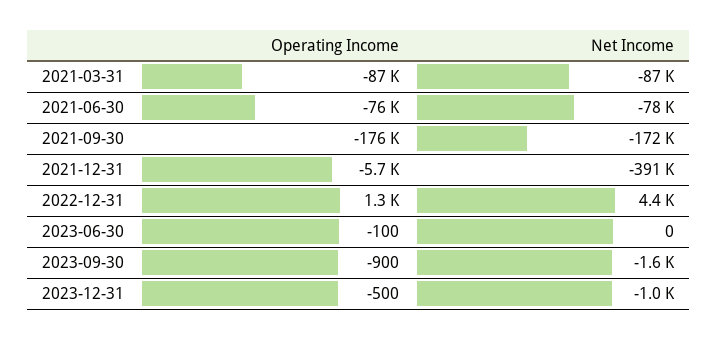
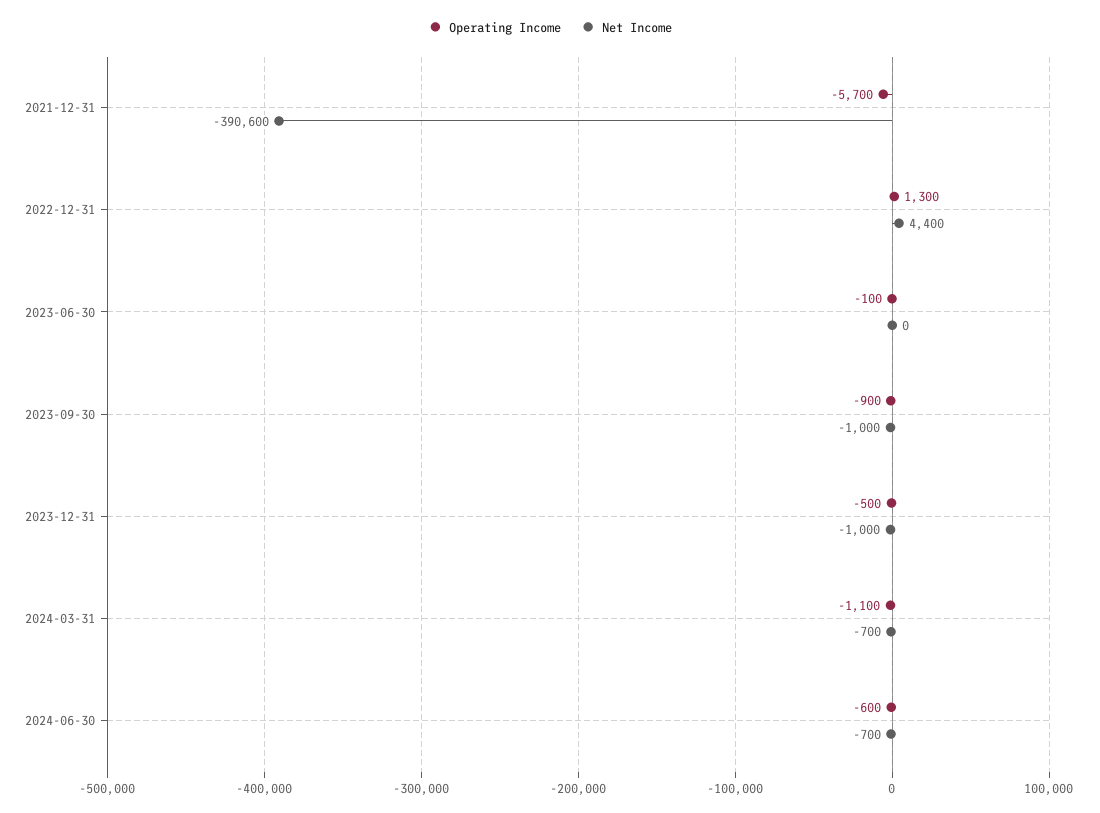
Operating Income, 2021-03-31: -87000 -> none
Net Income, 2021-03-31: -87000 -> none
Operating Income, 2021-06-30: -76000 -> none
Net Income, 2021-06-30: -78000 -> none
Operating Income, 2021-09-30: -176000 -> none
Net Income, 2021-09-30: -172000 -> none
Net Income, 2023-09-30: -1600 -> -1000
Operating Income, 2024-03-31: none -> -1100
Net Income, 2024-03-31: none -> -700
Operating Income, 2024-06-30: none -> -600
Net Income, 2024-06-30: none -> -700

